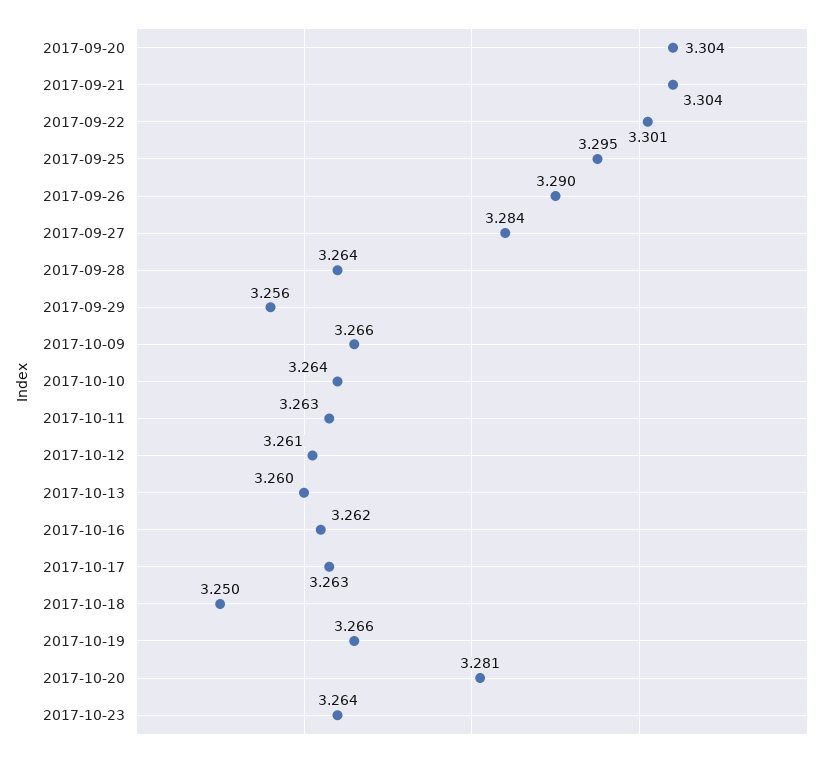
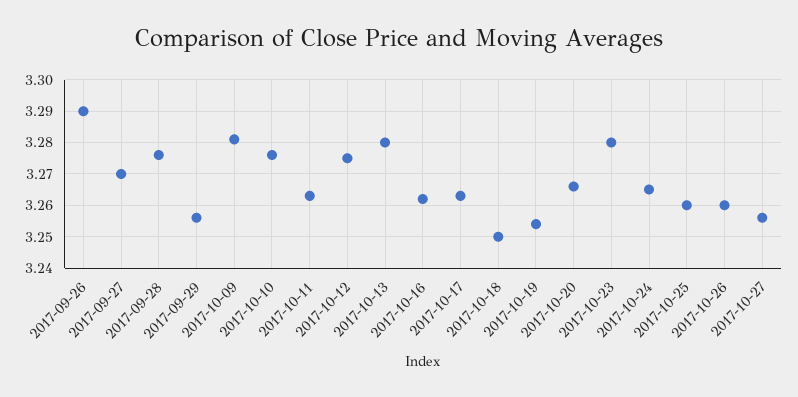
2017-09-20: 3.304 -> none
2017-09-21: 3.304 -> none
2017-09-22: 3.301 -> none
2017-09-25: 3.295 -> none
2017-09-27: 3.284 -> 3.27
2017-09-28: 3.264 -> 3.275
2017-10-09: 3.266 -> 3.28
2017-10-10: 3.264 -> 3.275
2017-10-12: 3.261 -> 3.275
2017-10-13: 3.26 -> 3.28
2017-10-19: 3.266 -> 3.255
2017-10-20: 3.281 -> 3.265
2017-10-23: 3.264 -> 3.28
2017-10-24: none -> 3.265
2017-10-25: none -> 3.26
2017-10-26: none -> 3.26
2017-10-27: none -> 3.255

